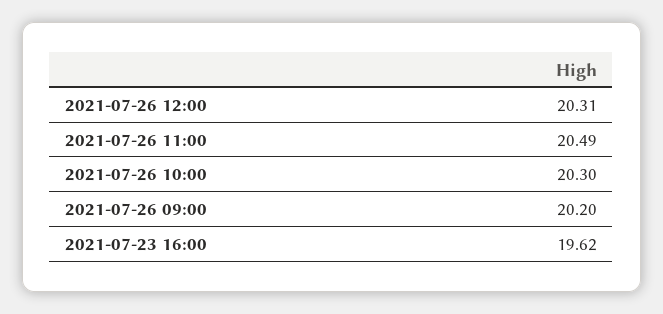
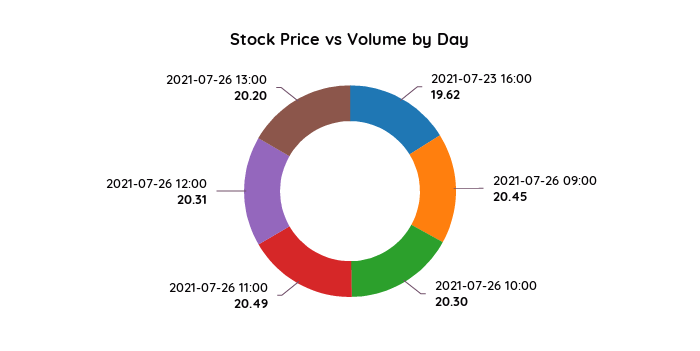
2021-07-26 09:00: 20.2 -> 20.45
2021-07-26 13:00: none -> 20.2

